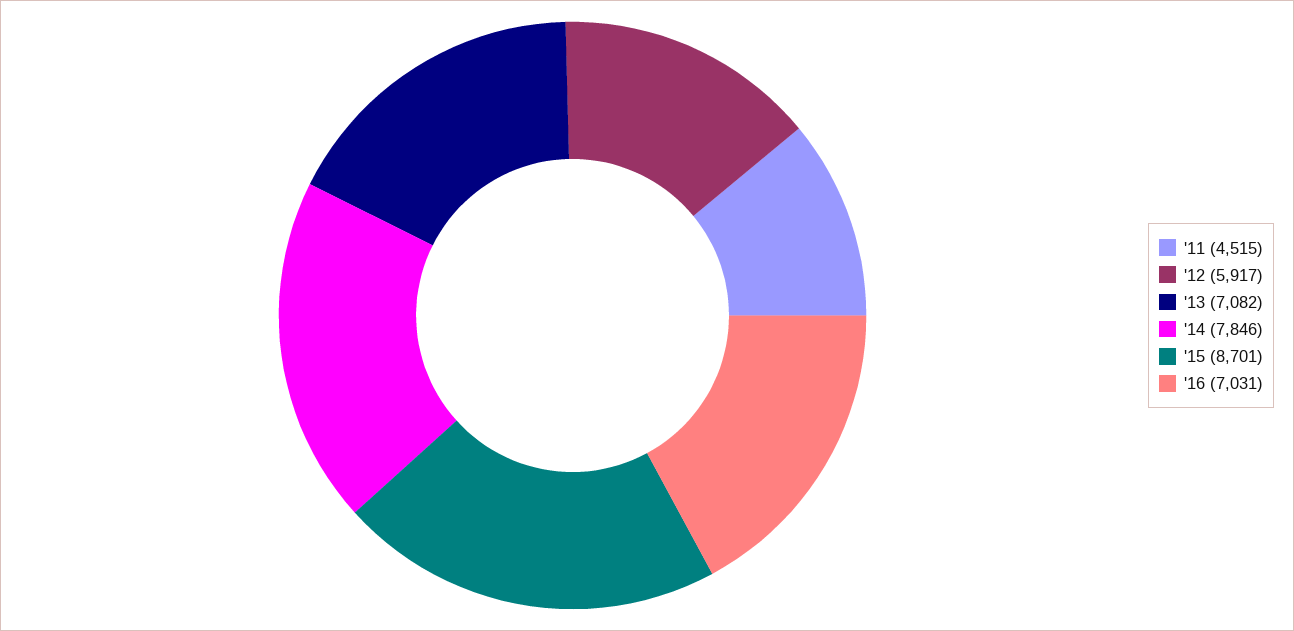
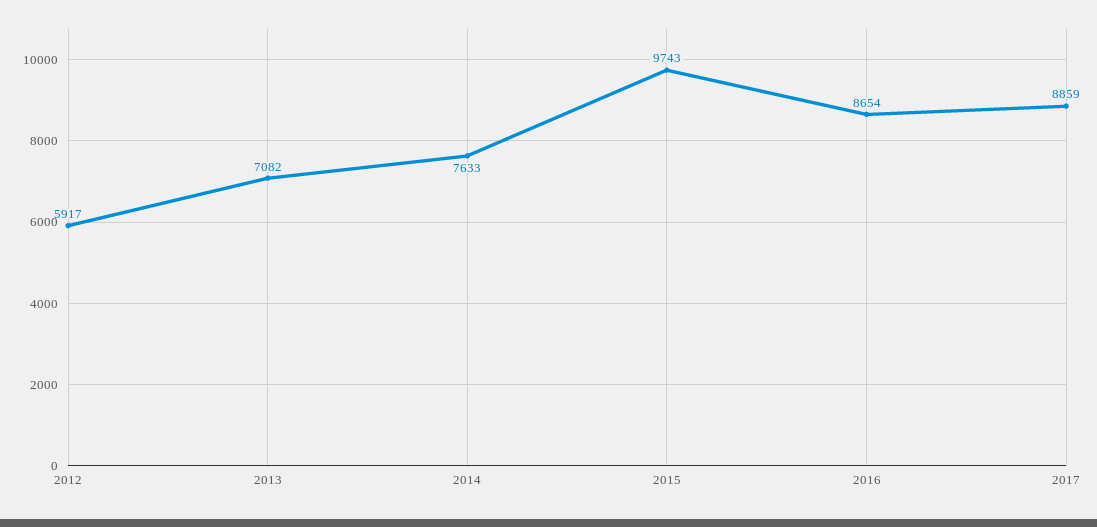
'11: 4515 -> none
'14: 7846 -> 7633
'15: 8701 -> 9743
'16: 7031 -> 8654
2017: none -> 8859

